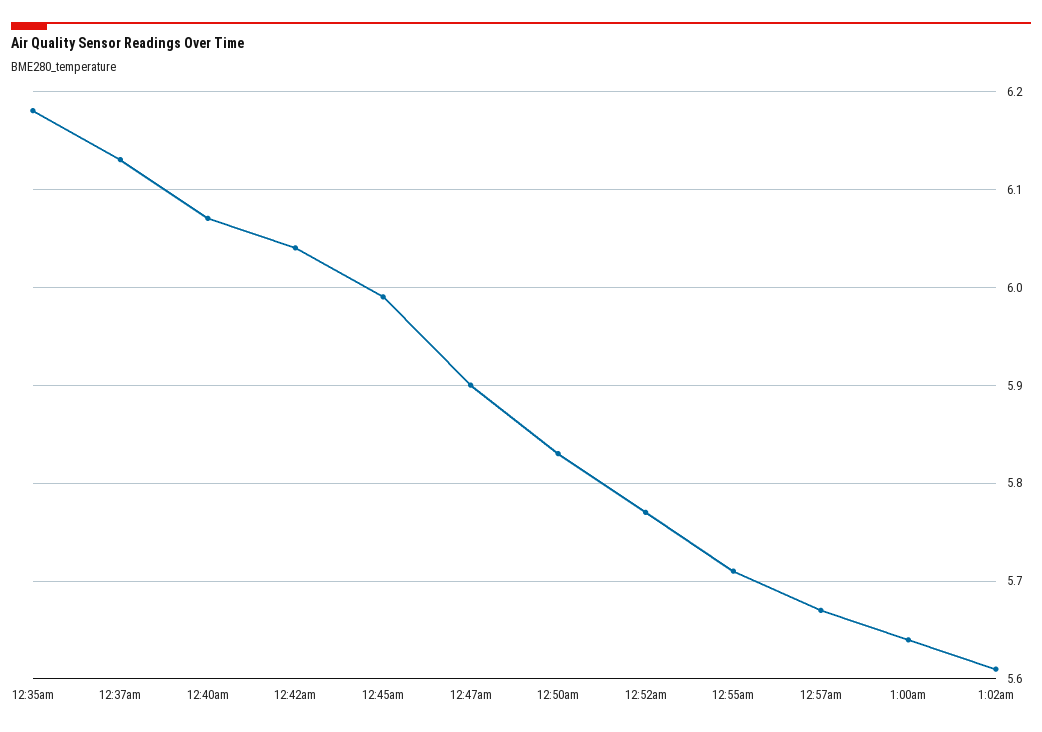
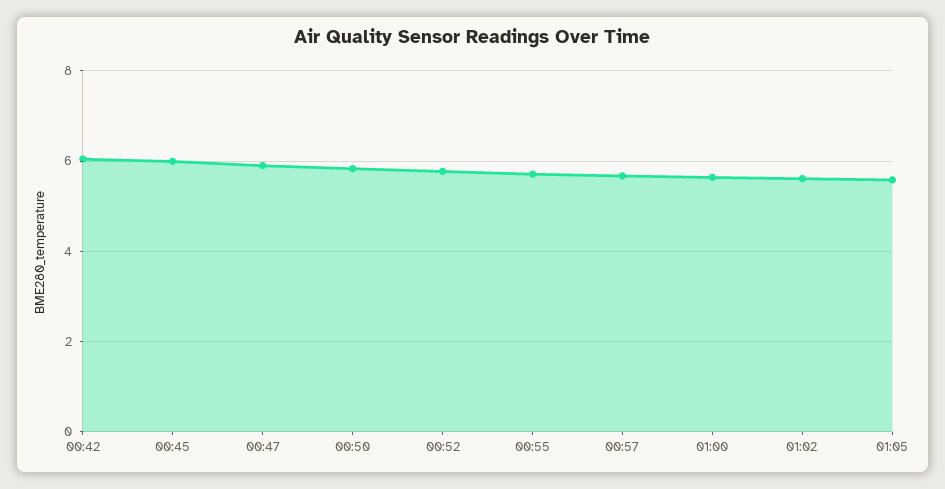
12:35am: 6.18 -> none
12:37am: 6.13 -> none
12:40am: 6.07 -> none
01:05: none -> 5.6

